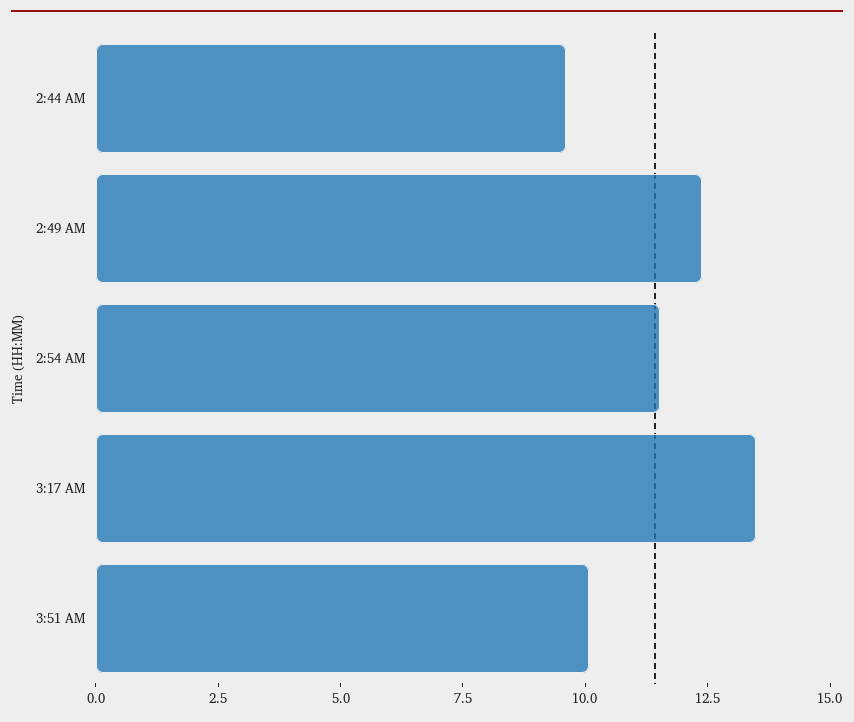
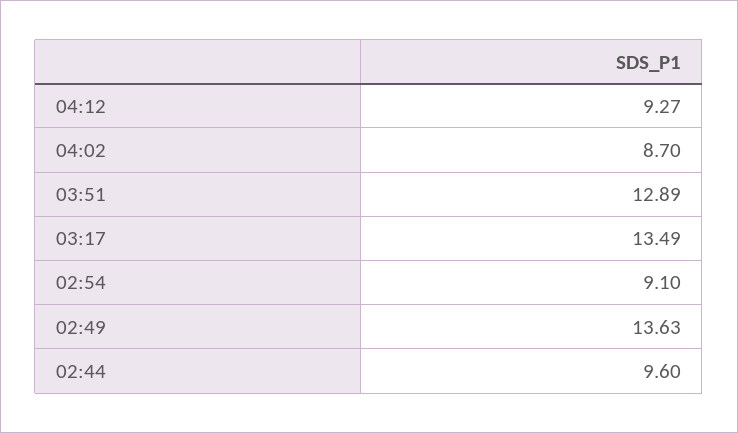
2:49 AM: 12.5 -> 13.63
2:54 AM: 11.5 -> 9.1
3:51 AM: 10 -> 12.89
04:12: none -> 9.27
04:02: none -> 8.7

